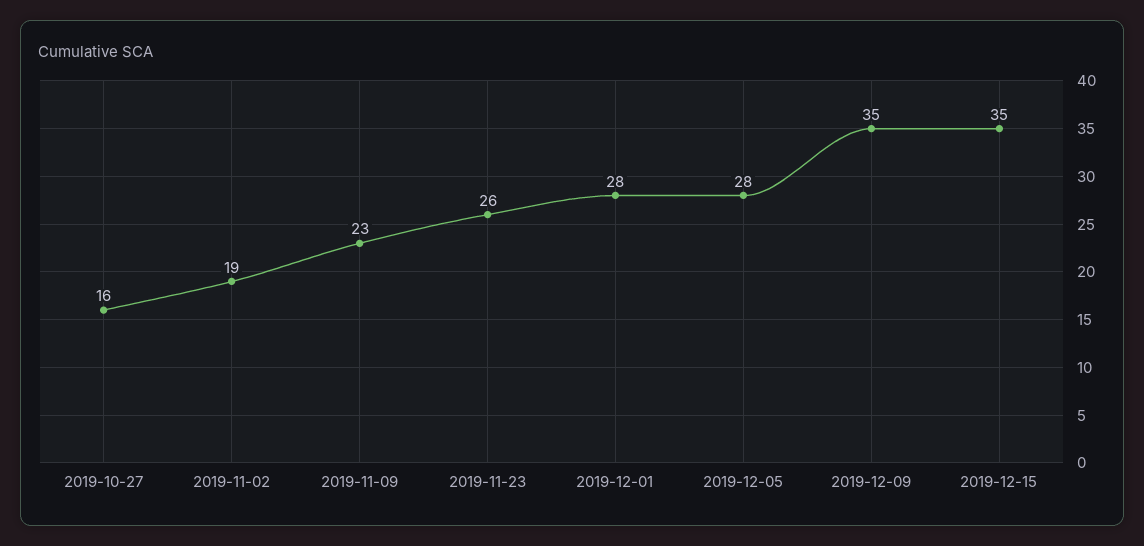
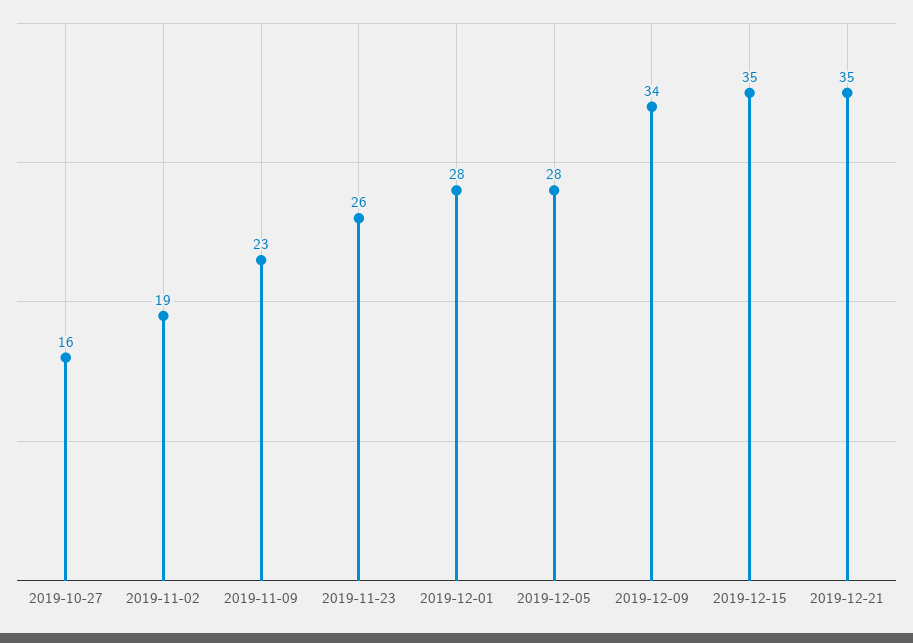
2019-12-09: 35 -> 34
2019-12-21: none -> 35

